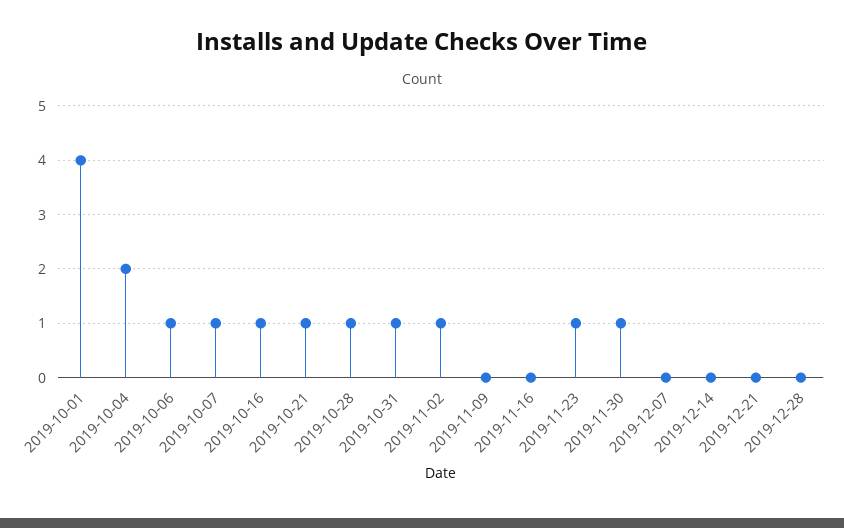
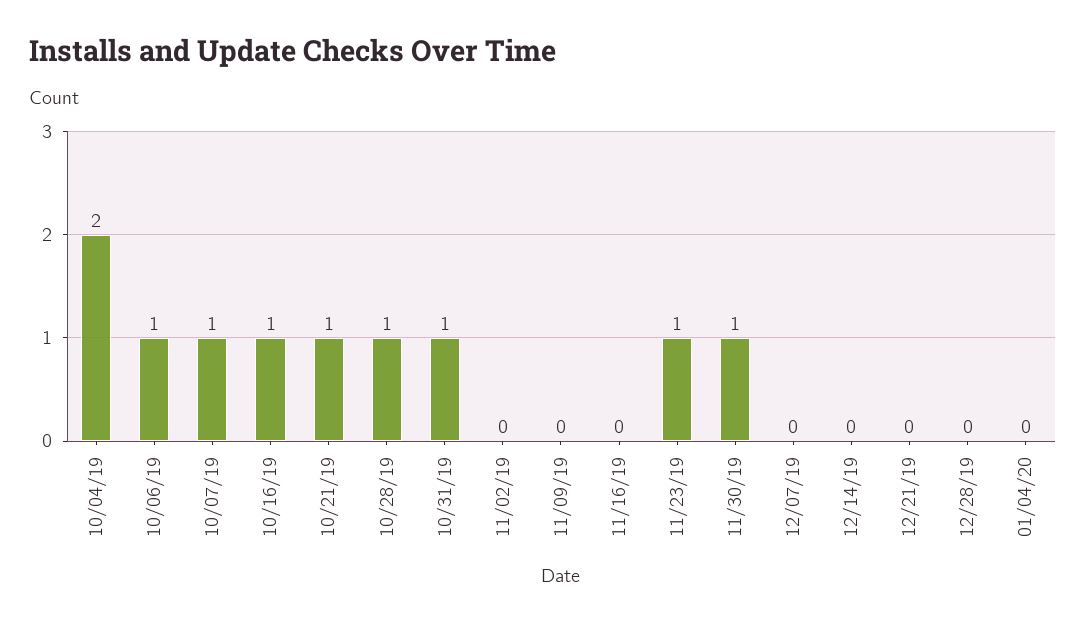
2019-10-01: 4 -> none
2019-11-02: 1 -> 0
01/04/20: none -> 0

